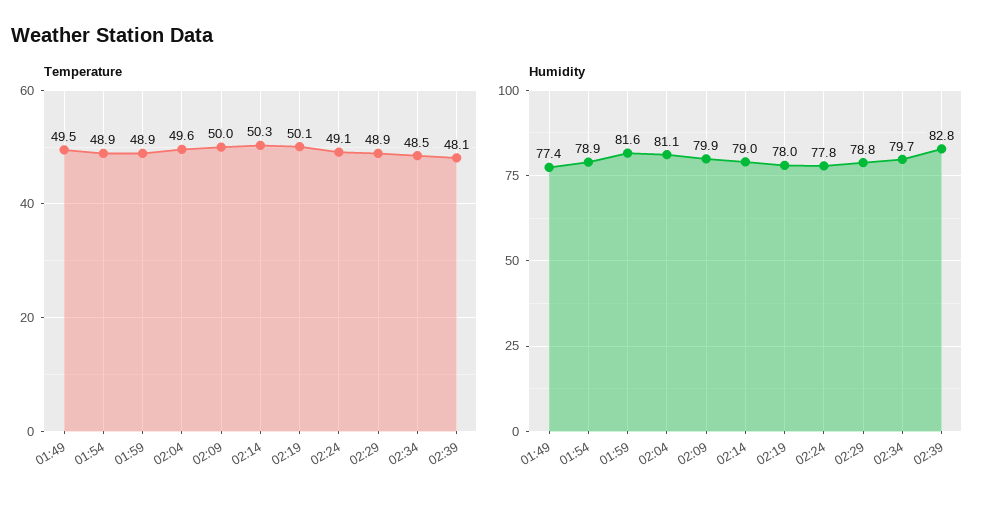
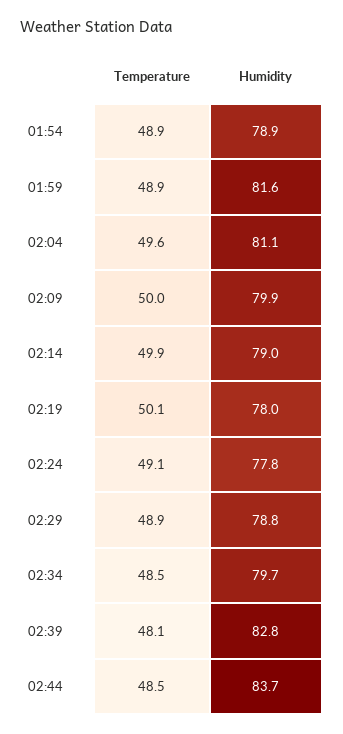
Temperature, 01:49: 49.5 -> none
Temperature, 02:14: 50.3 -> 49.9
Humidity, 01:49: 77.4 -> none
Temperature, 02:44: none -> 48.5
Humidity, 02:44: none -> 83.7

